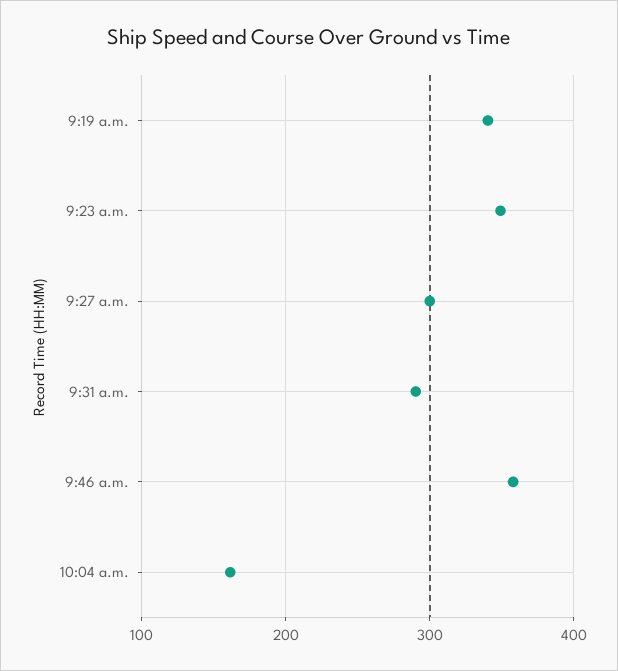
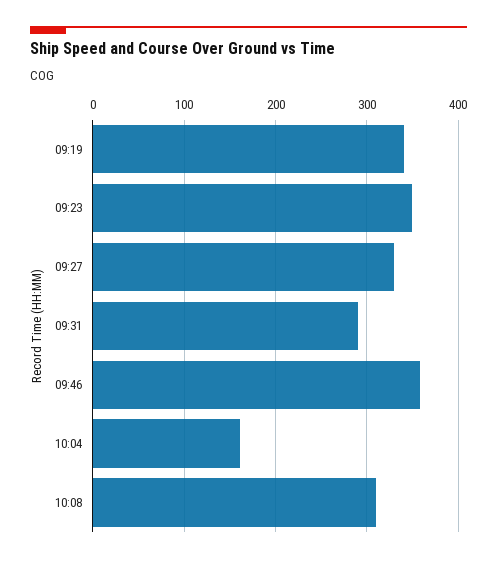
9:27 a.m.: 300 -> 330
10:08: none -> 310

